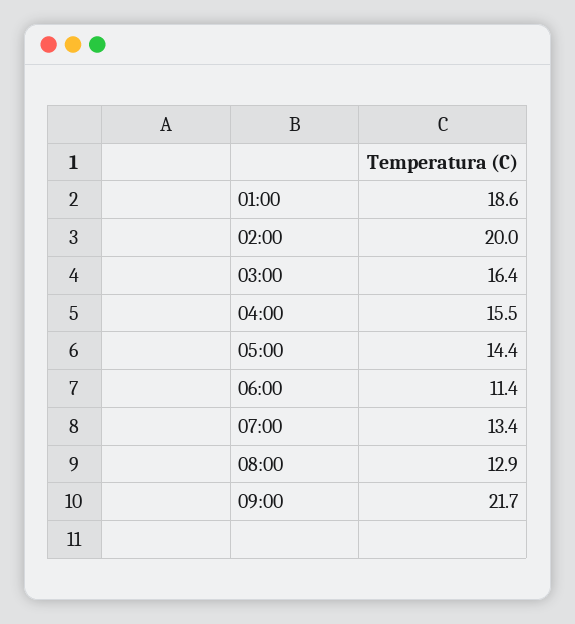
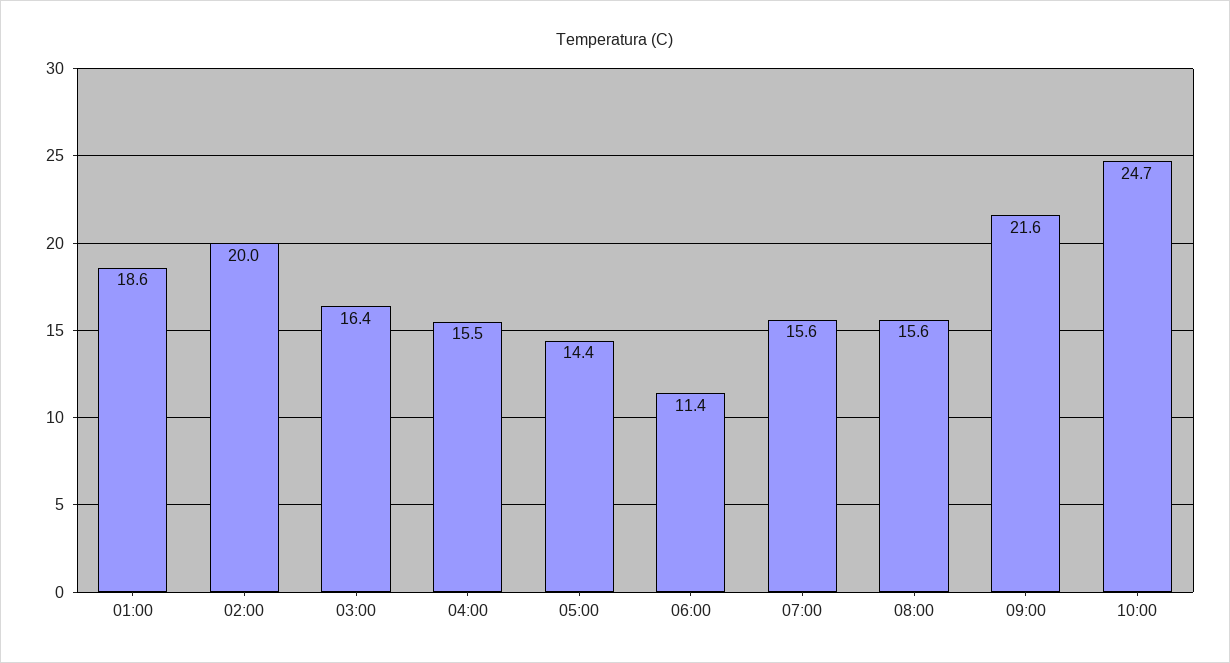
07:00: 13.4 -> 15.6
08:00: 12.9 -> 15.6
09:00: 21.7 -> 21.6
10:00: none -> 24.7

